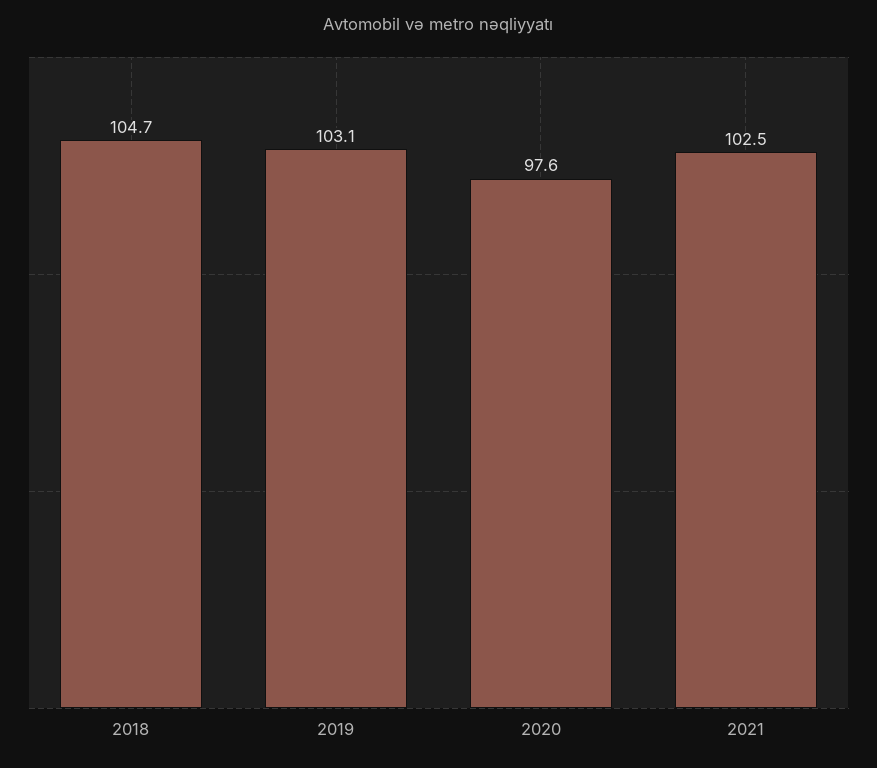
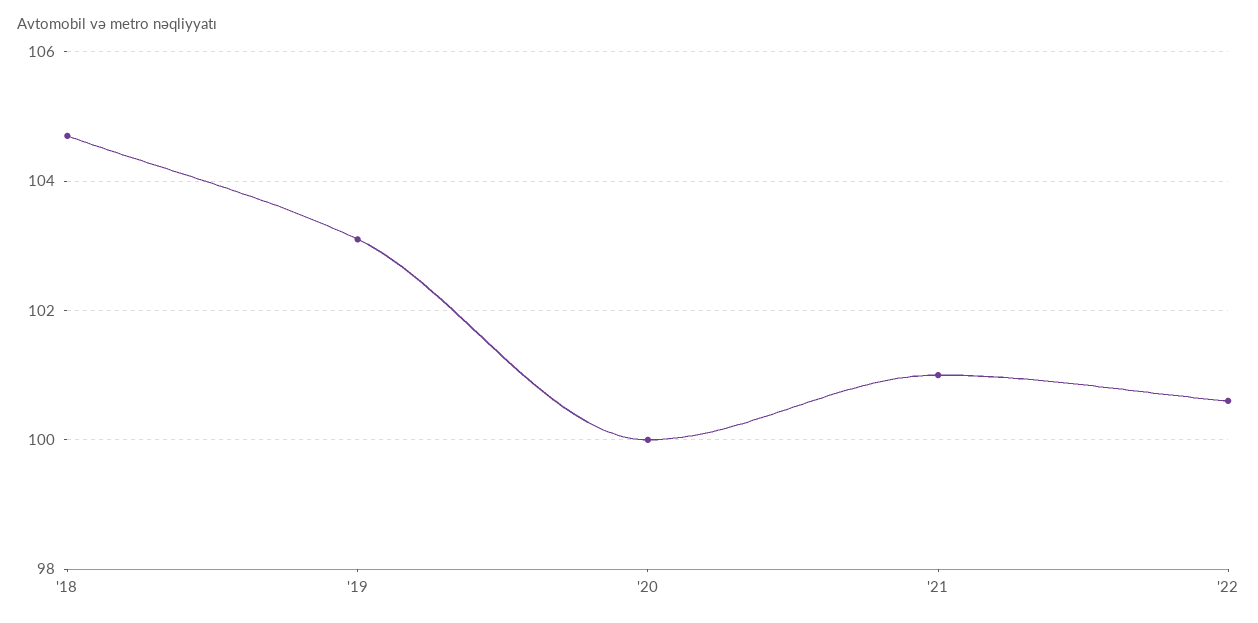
2020: 97.6 -> 100
2021: 102.5 -> 101
'22: none -> 100.5

